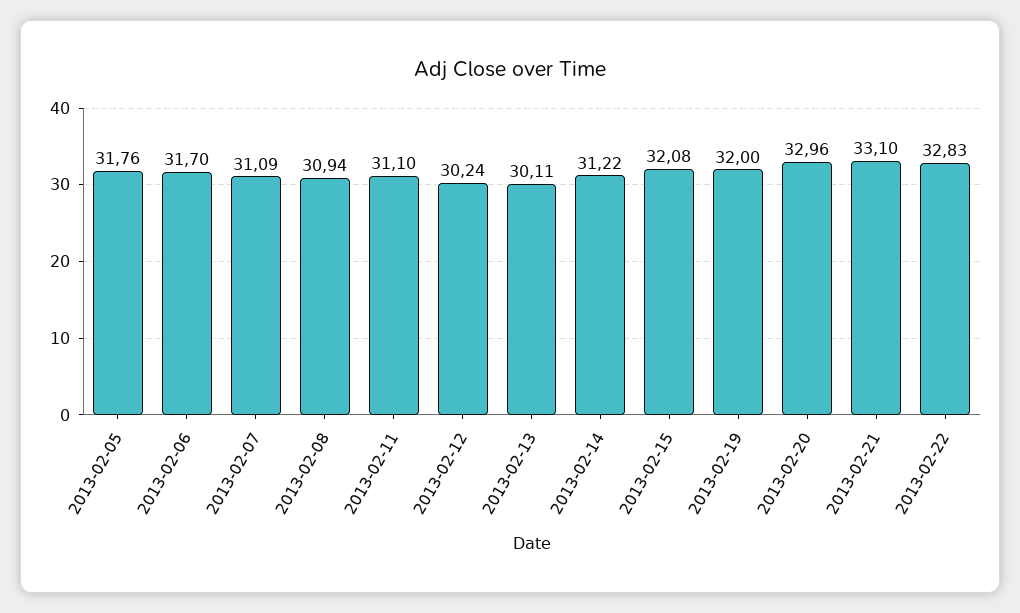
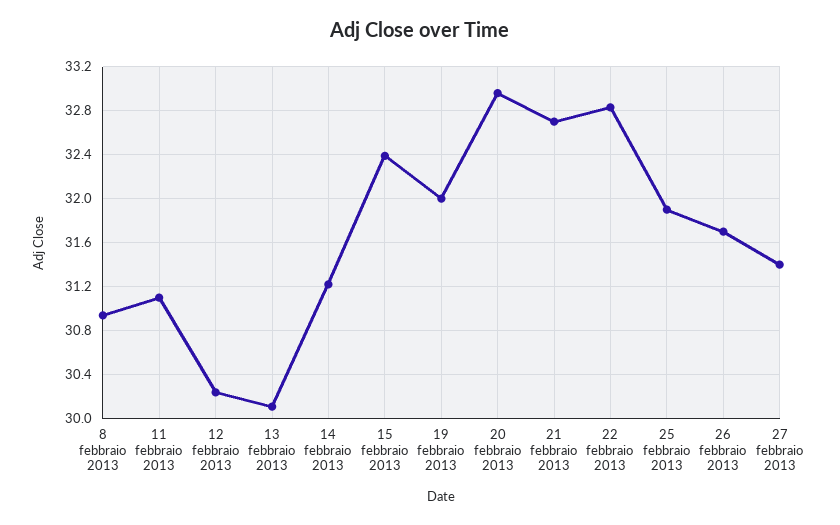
2013-02-05: 31.76 -> none
2013-02-06: 31.7 -> none
2013-02-07: 31.09 -> none
2013-02-15: 32.08 -> 32.4
2013-02-21: 33.1 -> 32.7
25 febbraio 2013: none -> 31.9
26 febbraio 2013: none -> 31.7
27 febbraio 2013: none -> 31.4

